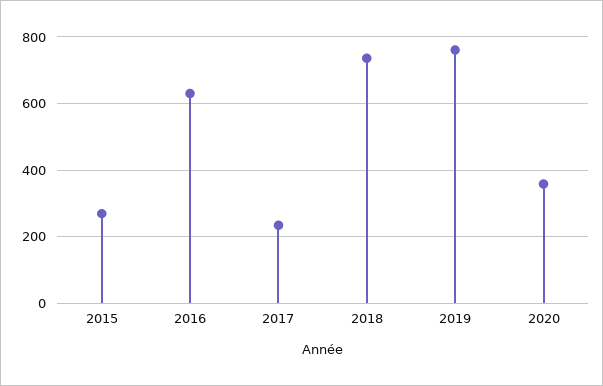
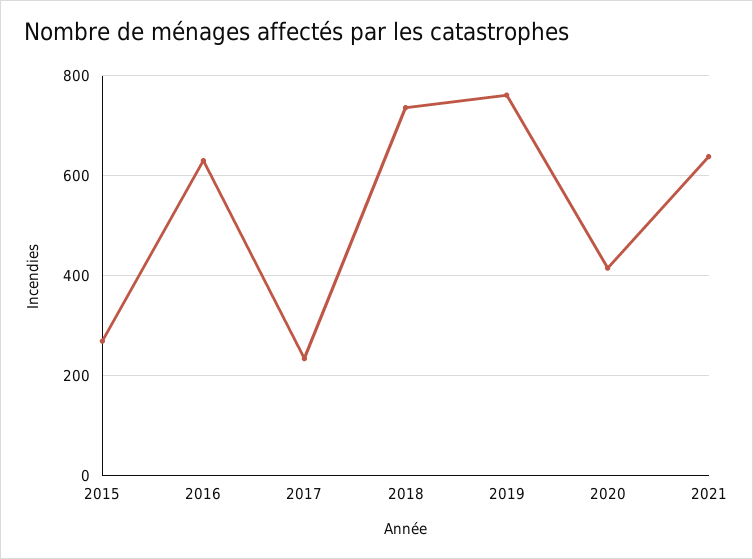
2020: 360 -> 420
2021: none -> 640

